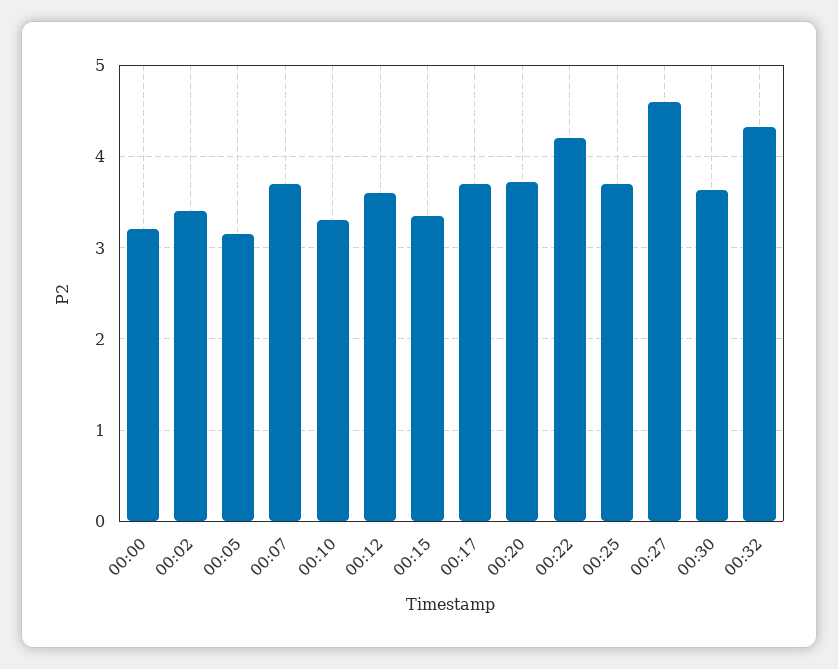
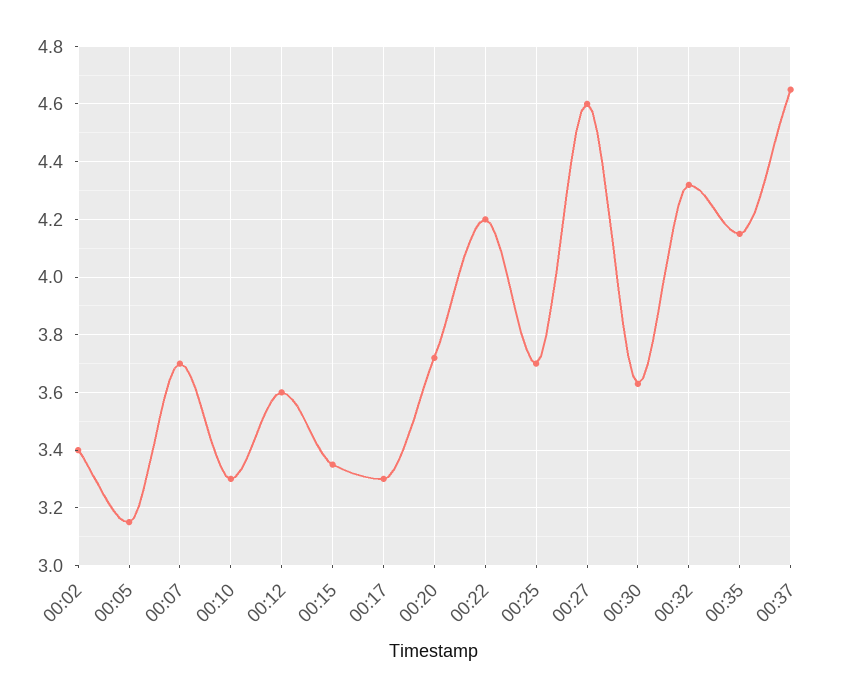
00:00: 3.2 -> none
00:17: 3.7 -> 3.3
00:35: none -> 4.15
00:37: none -> 4.65

